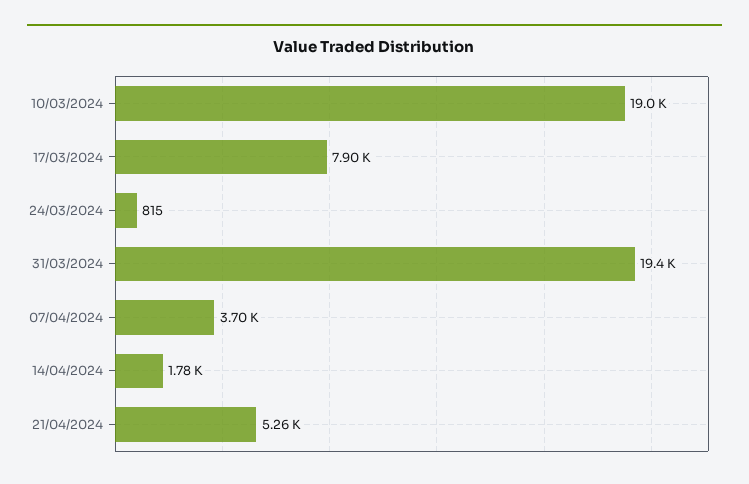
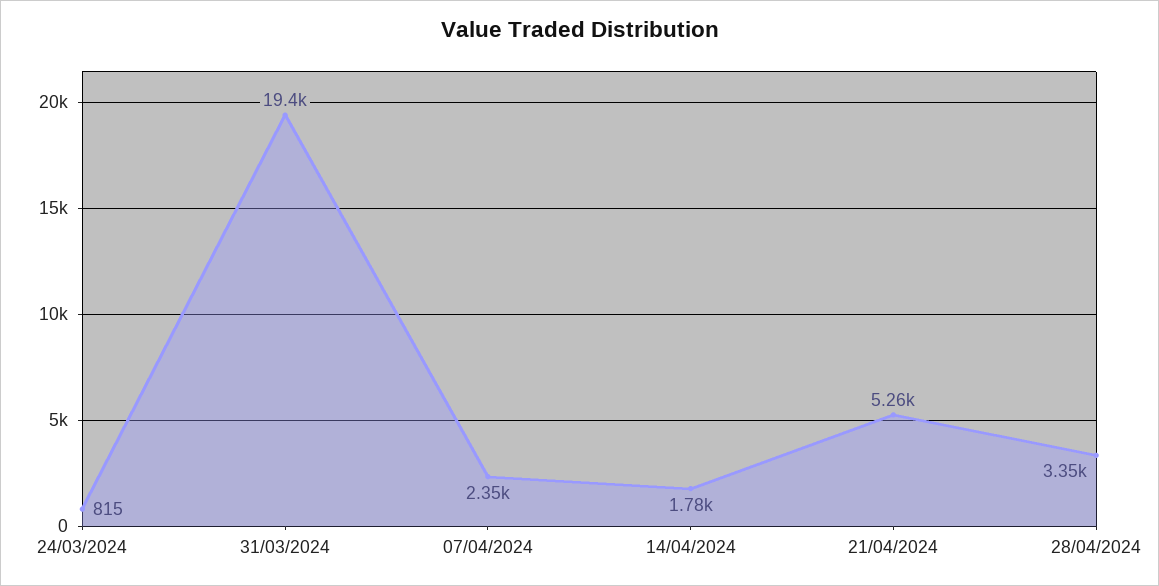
10/03/2024: 19000 -> none
17/03/2024: 7900 -> none
07/04/2024: 3700 -> 2350
28/04/2024: none -> 3350

